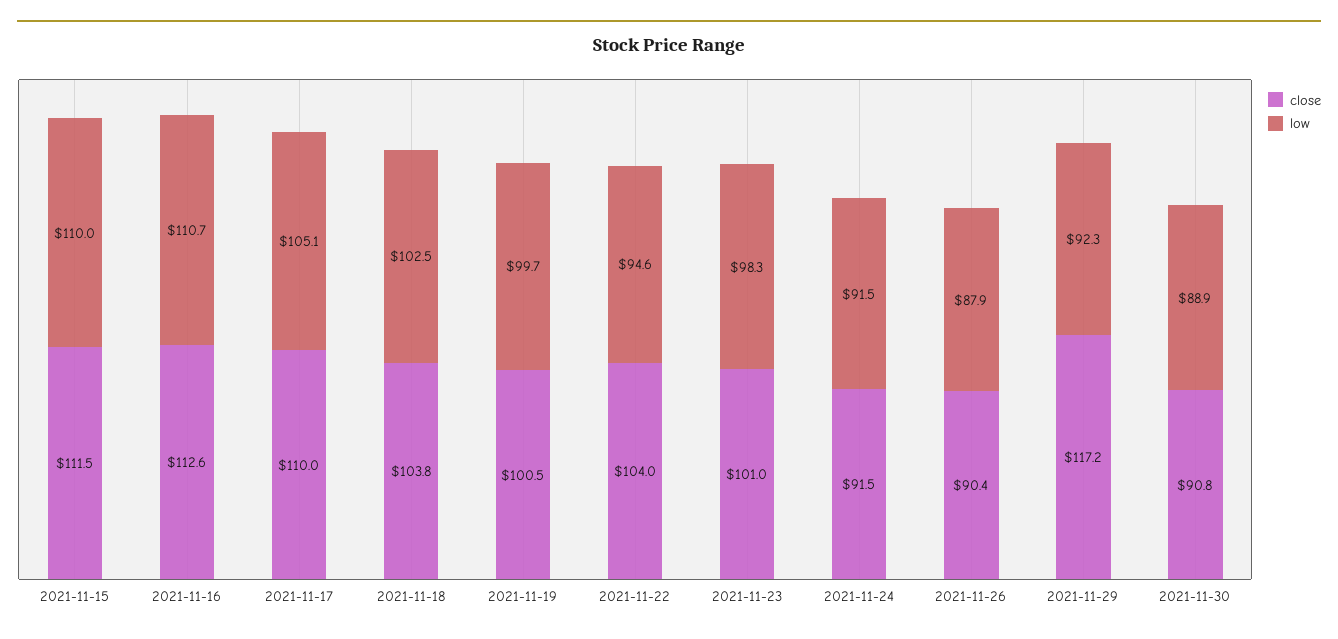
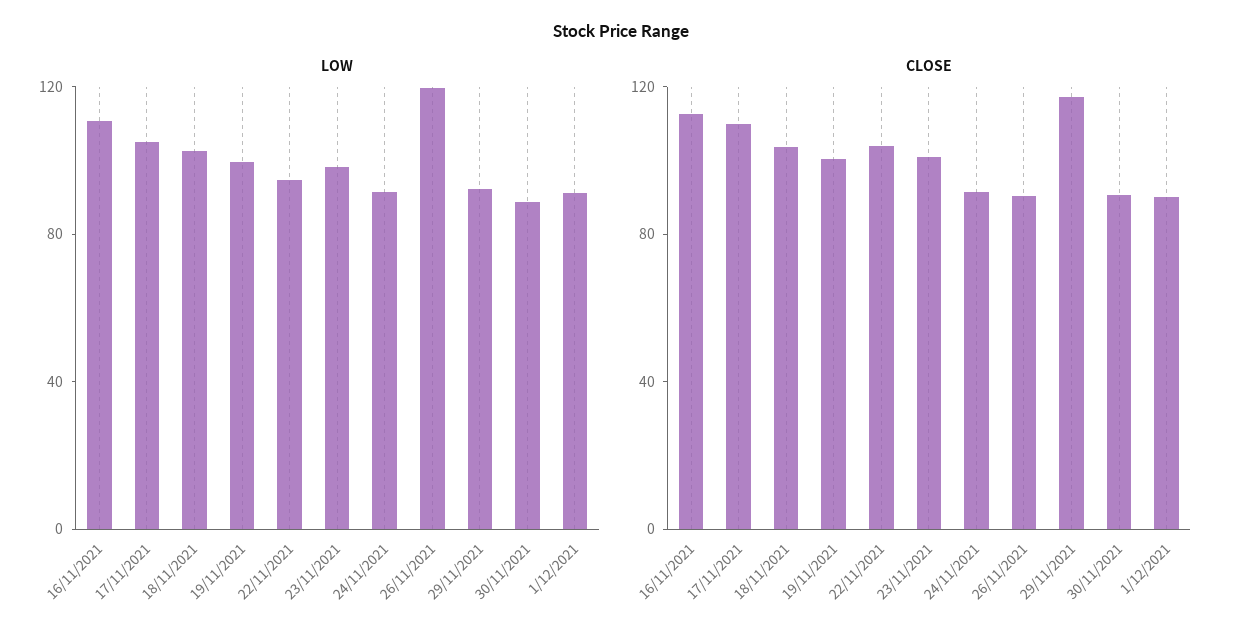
close, 2021-11-15: 111.5 -> none
low, 2021-11-15: 110 -> none
low, 2021-11-26: 87.9 -> 120
low, 1/12/2021: none -> 90
close, 1/12/2021: none -> 90

